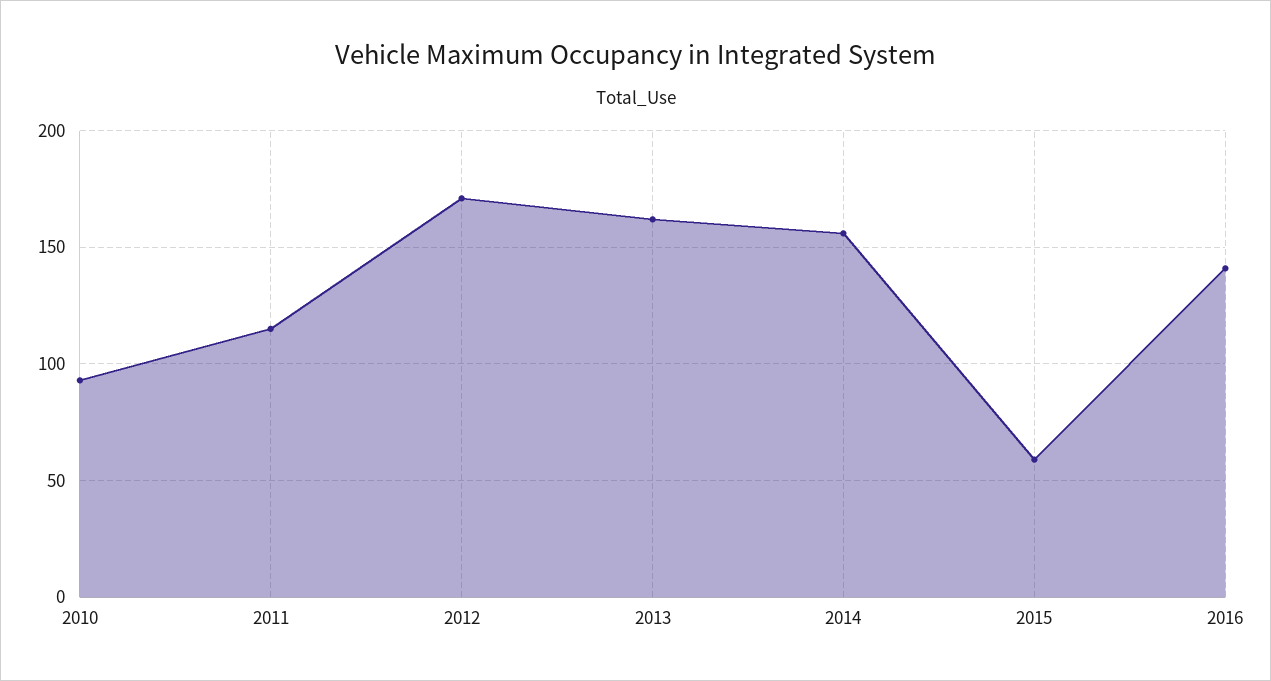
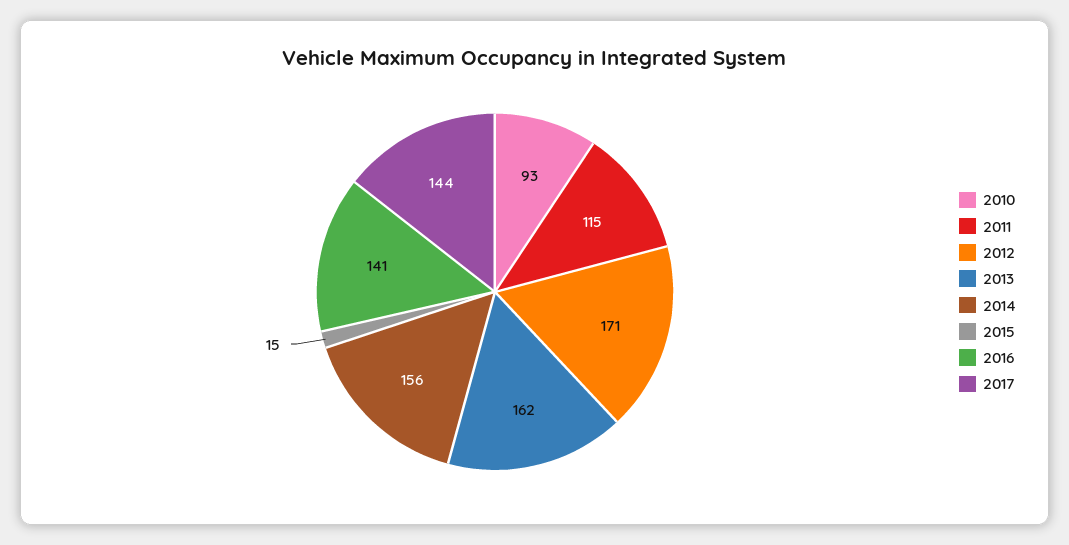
2015: 60 -> 15
2017: none -> 144

